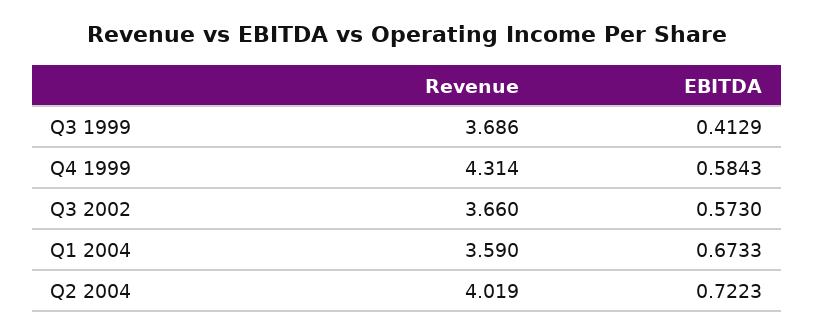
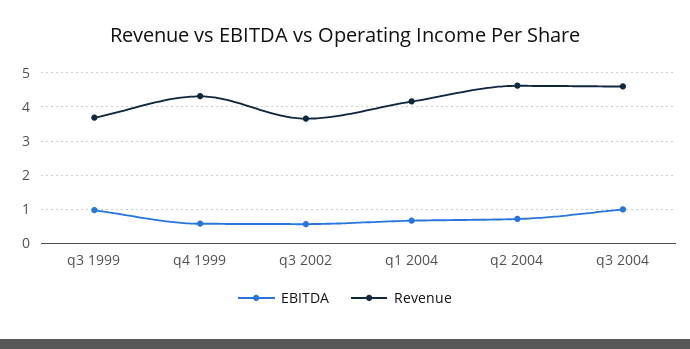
EBITDA, Q3 1999: 0.4129 -> 1
Revenue, Q1 2004: 3.59 -> 4.2
Revenue, Q2 2004: 4.019 -> 4.6
EBITDA, q3 2004: none -> 1
Revenue, q3 2004: none -> 4.6

